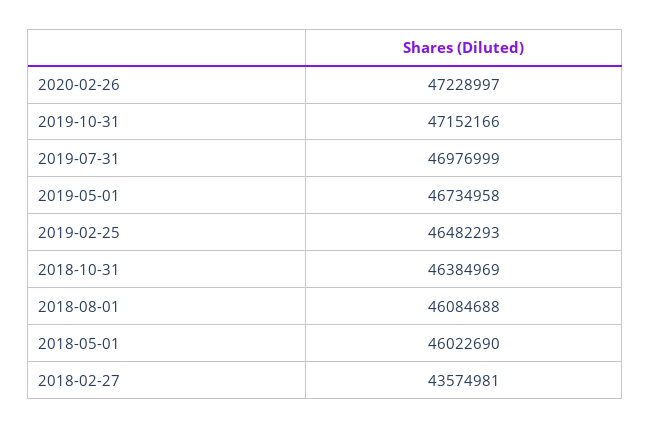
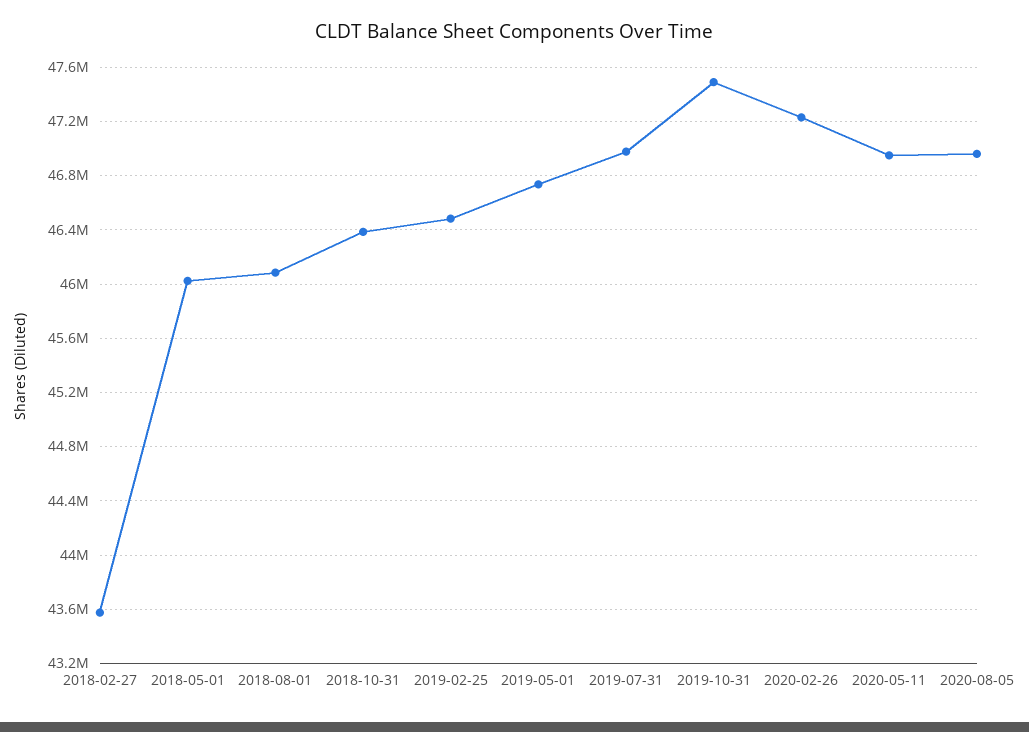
2019-10-31: 47152166 -> 47500000
2020-05-11: none -> 46950000
2020-08-05: none -> 46950000

